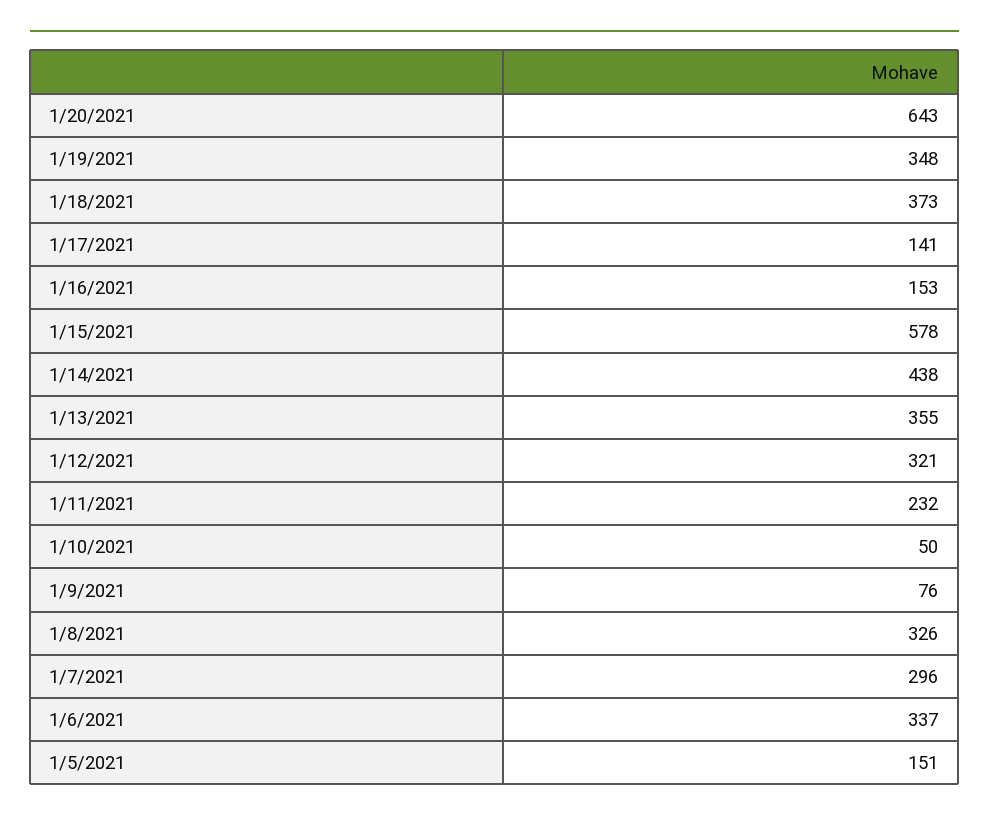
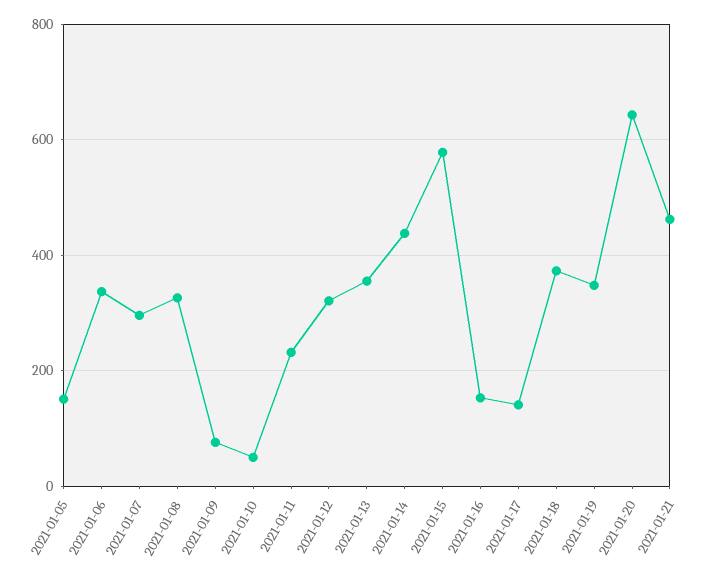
2021-01-21: none -> 460

